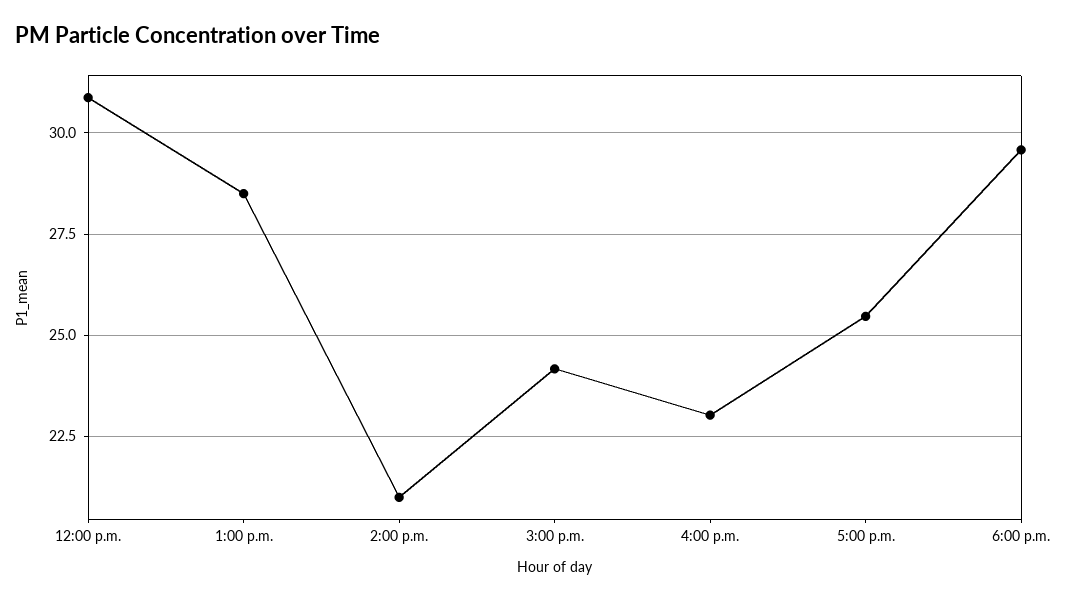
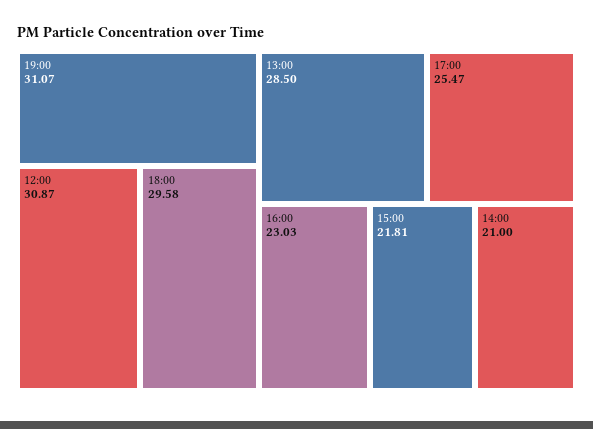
3:00 p.m.: 24.25 -> 21.81
19:00: none -> 31.07

